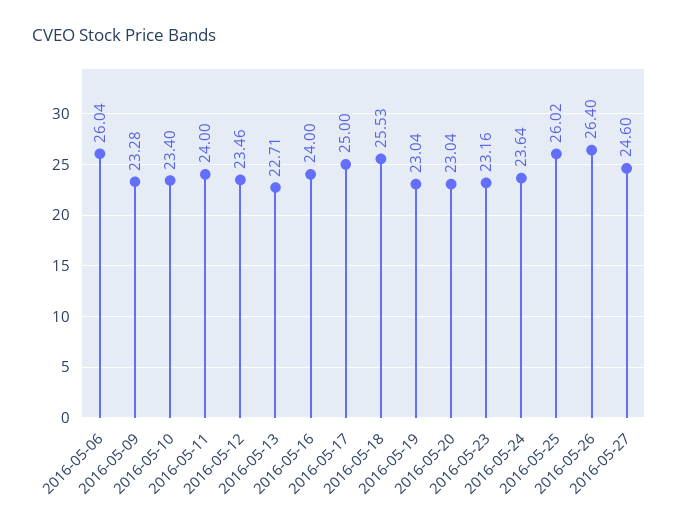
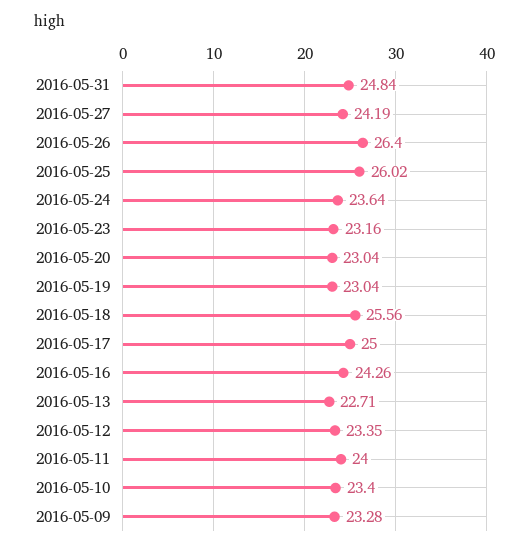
2016-05-06: 26.04 -> none
2016-05-12: 23.46 -> 23.35
2016-05-16: 24 -> 24.26
2016-05-18: 25.53 -> 25.56
2016-05-27: 24.6 -> 24.19
2016-05-31: none -> 24.84

